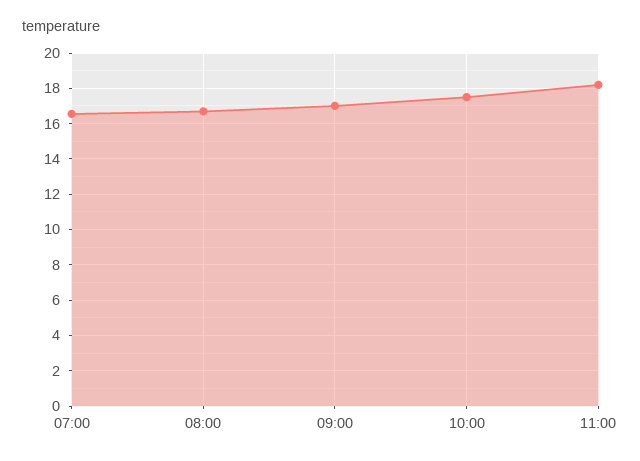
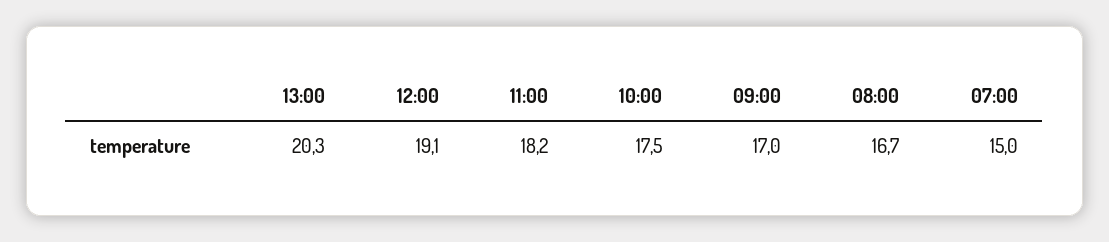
07:00: 16.5 -> 15
13:00: none -> 20.3
12:00: none -> 19.1

